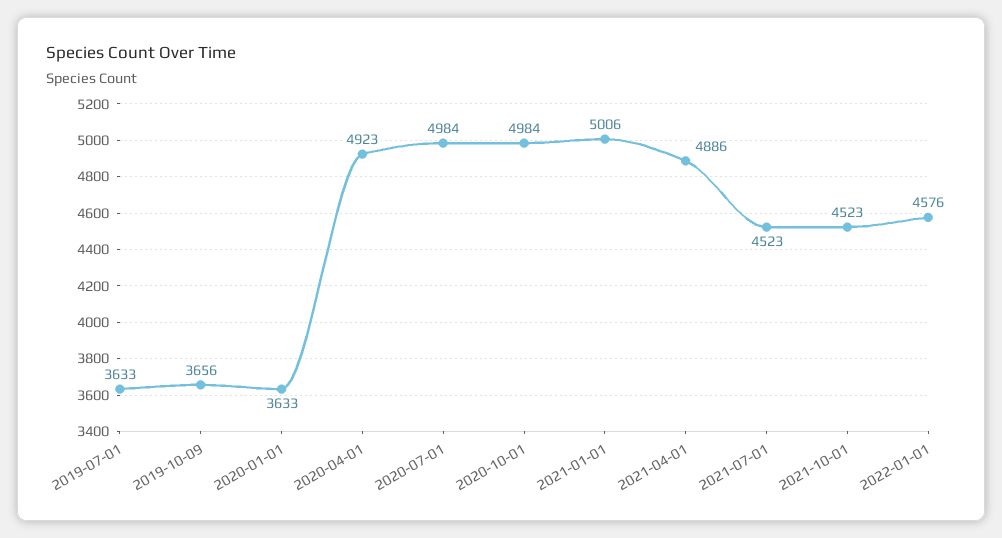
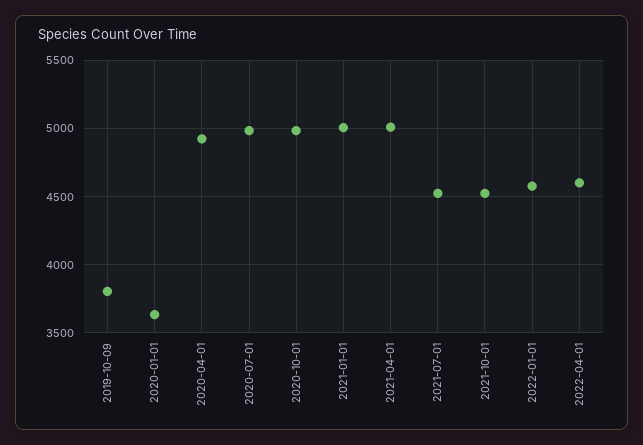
2019-07-01: 3633 -> none
2019-10-09: 3656 -> 3800
2021-04-01: 4886 -> 5000
2022-04-01: none -> 4600

